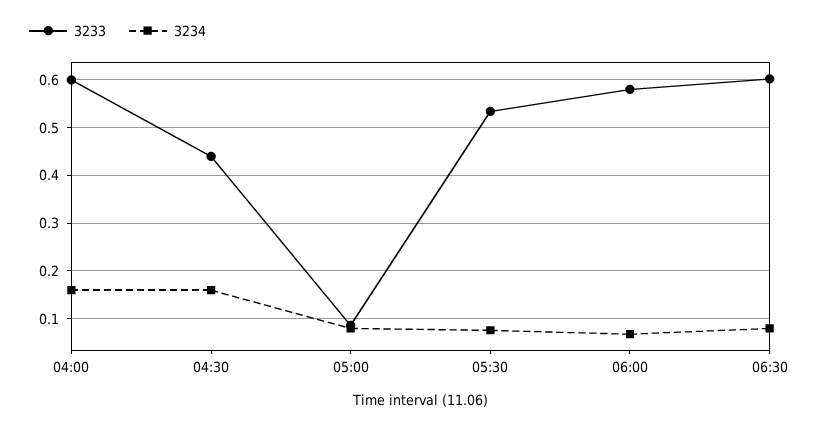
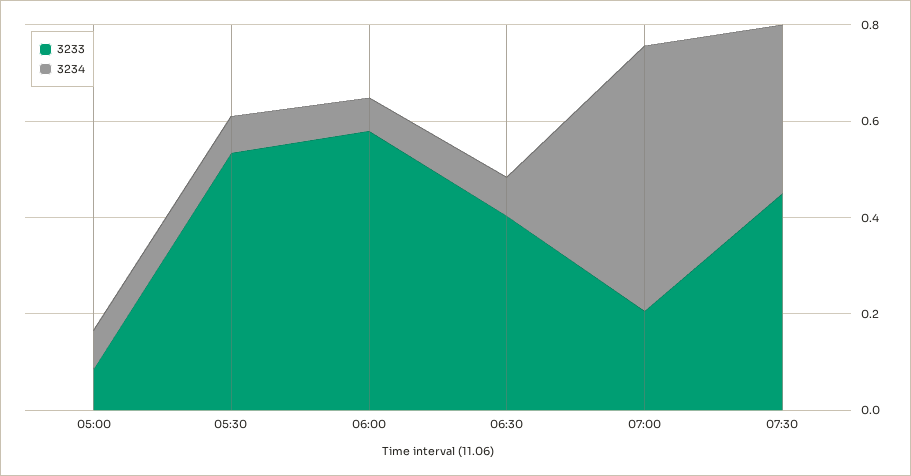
3233, 04:00: 0.6 -> none
3234, 04:00: 0.16 -> none
3233, 04:30: 0.44 -> none
3234, 04:30: 0.16 -> none
3233, 06:30: 0.6 -> 0.4
3233, 07:00: none -> 0.2
3234, 07:00: none -> 0.55
3233, 07:30: none -> 0.45
3234, 07:30: none -> 0.35

